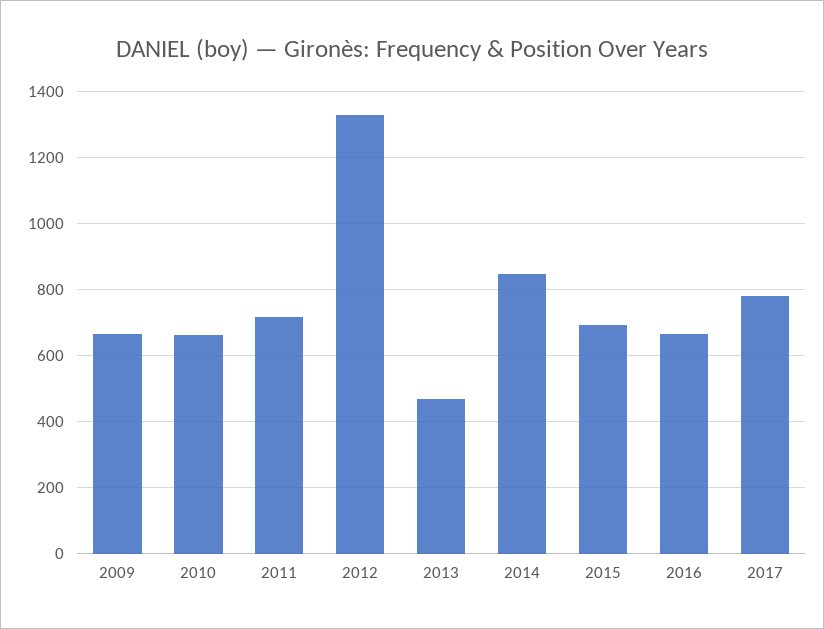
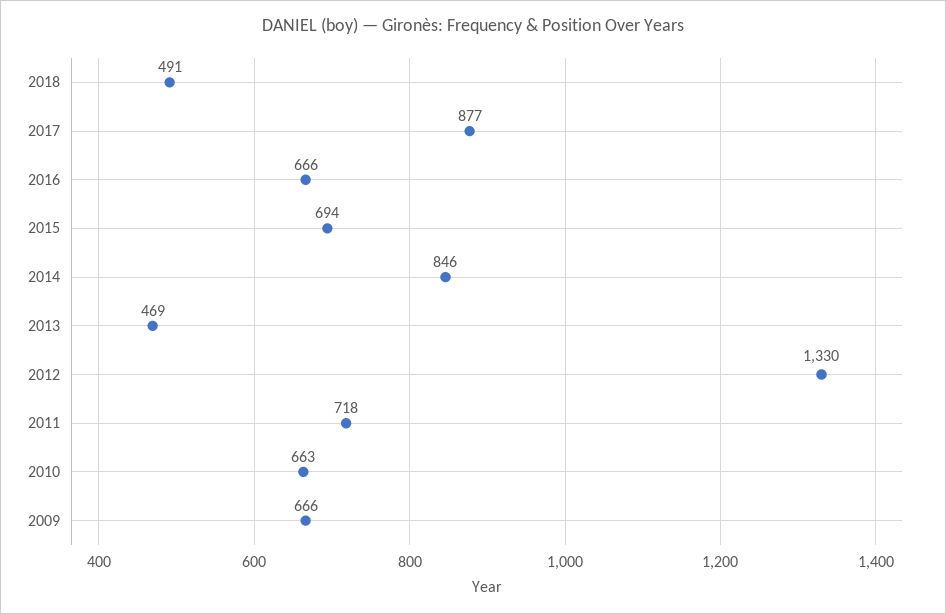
2017: 780 -> 877
2018: none -> 491

